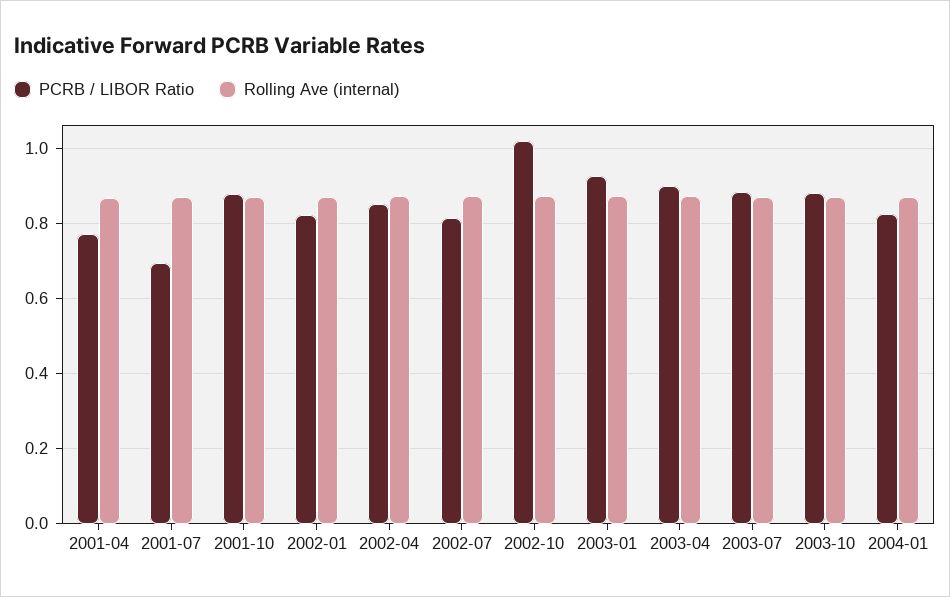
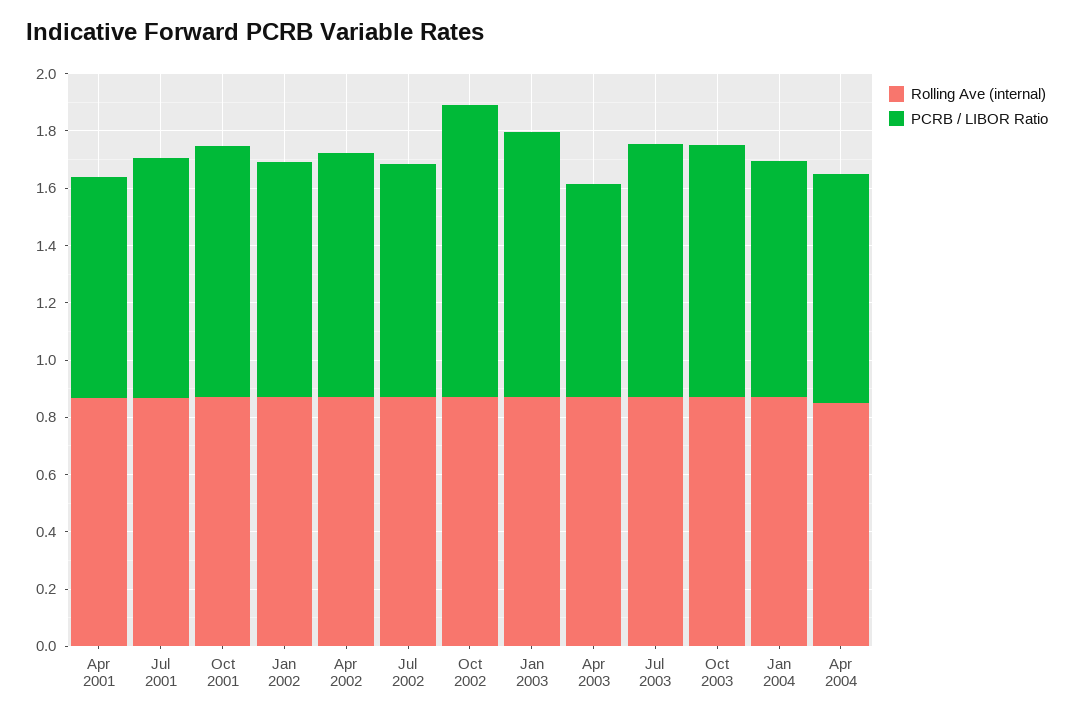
PCRB / LIBOR Ratio, 2001-07: 0.7 -> 0.85
PCRB / LIBOR Ratio, 2003-04: 0.9 -> 0.75
Rolling Ave (internal), Apr 2004: none -> 0.85
PCRB / LIBOR Ratio, Apr 2004: none -> 0.8

